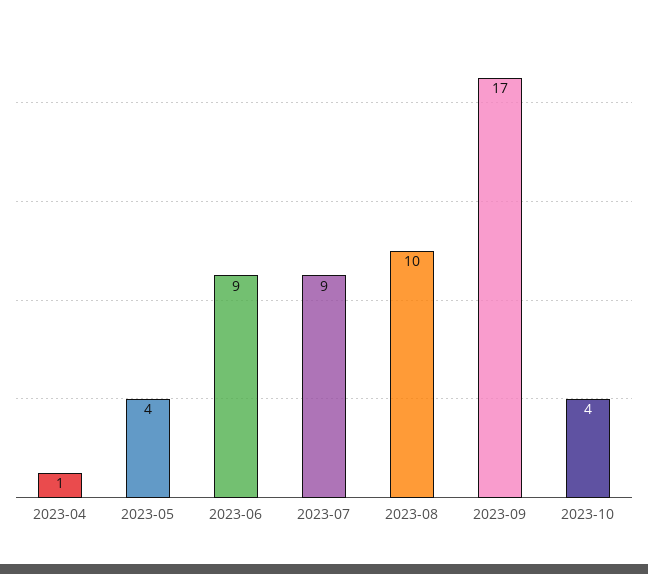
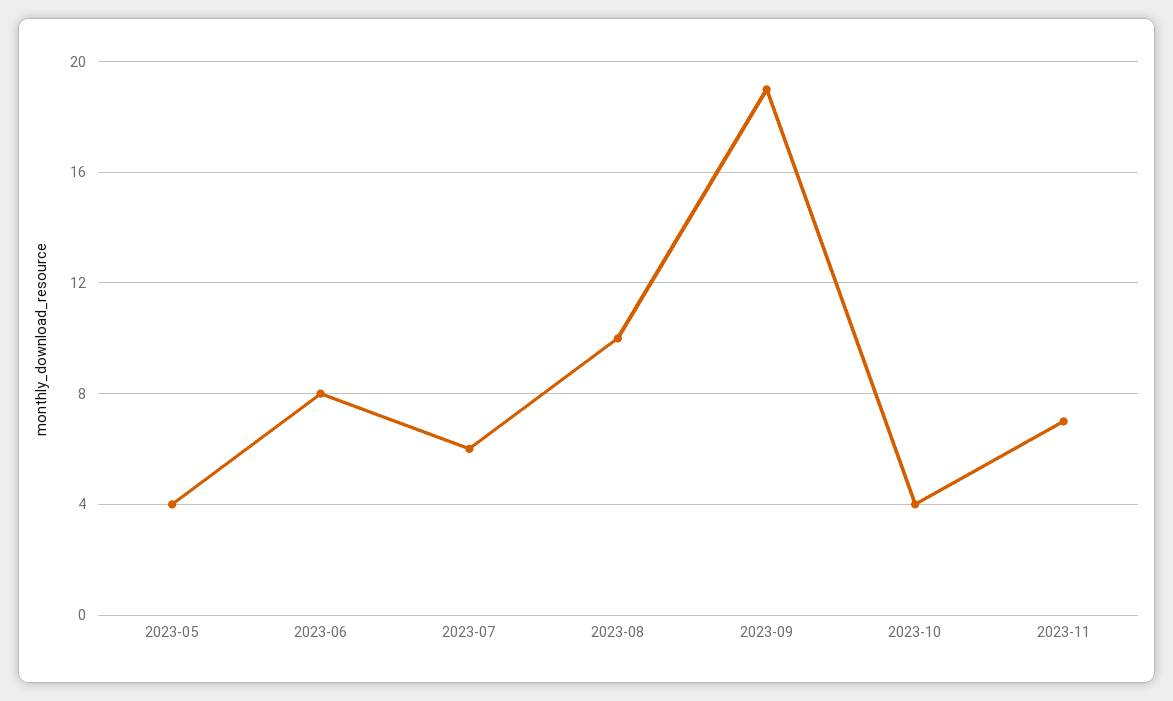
2023-04: 1 -> none
2023-06: 9 -> 8
2023-07: 9 -> 6
2023-09: 17 -> 19
2023-11: none -> 7

